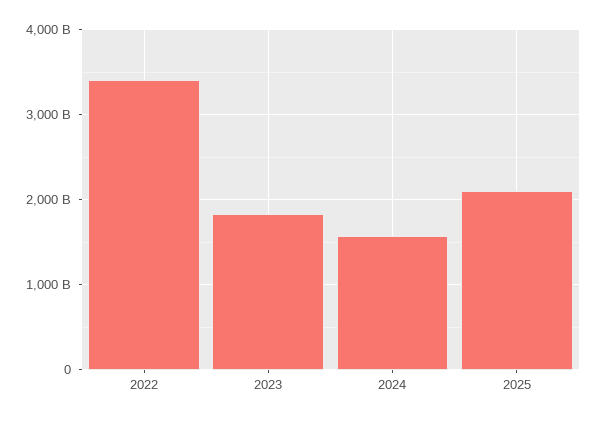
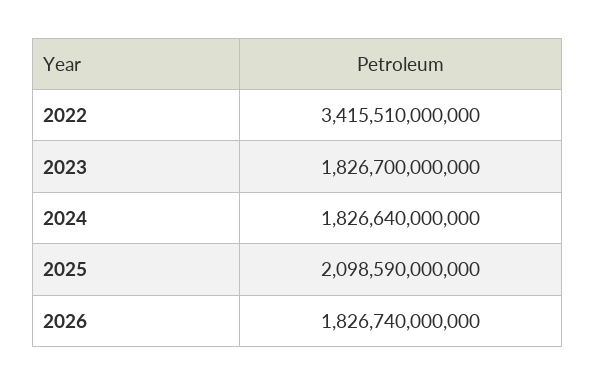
2024: 1600000000000 -> 1826640000000
2026: none -> 1826740000000

